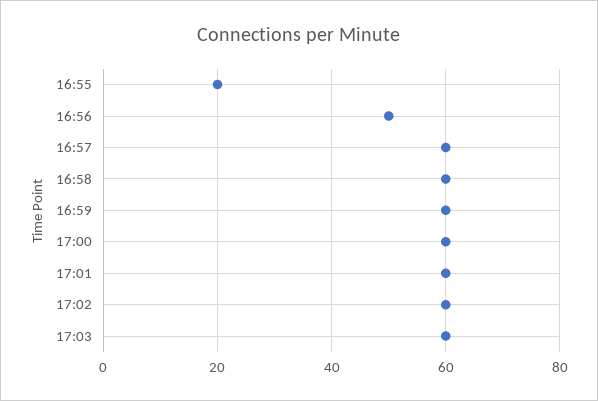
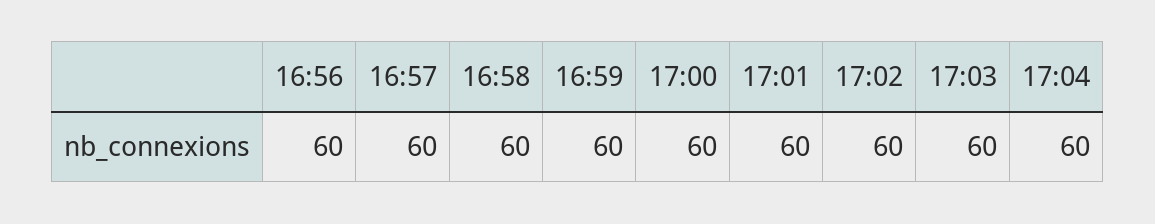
16:55: 20 -> none
16:56: 50 -> 60
17:04: none -> 60

